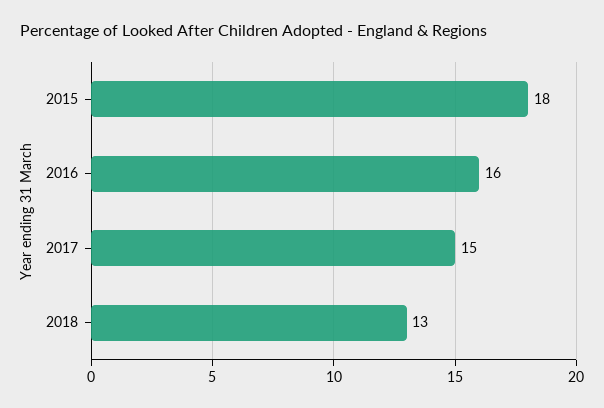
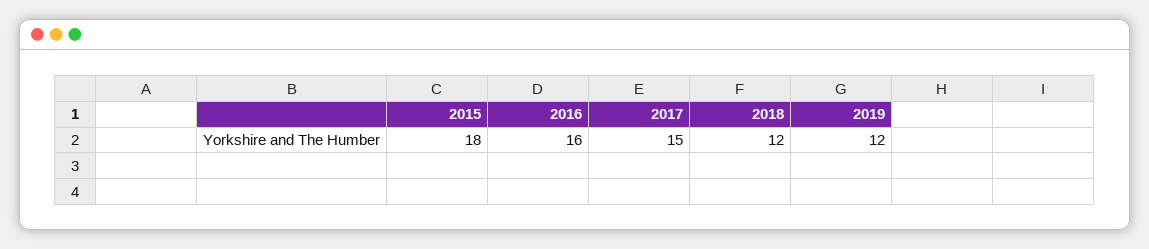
2018: 13 -> 12
2019: none -> 12

